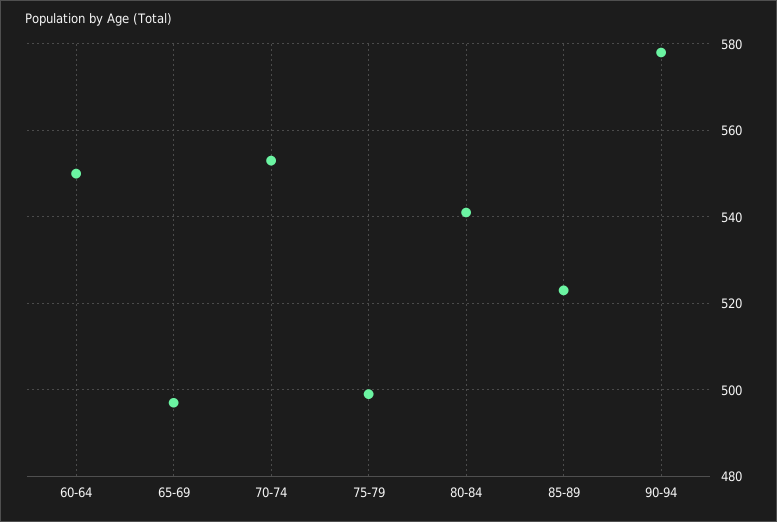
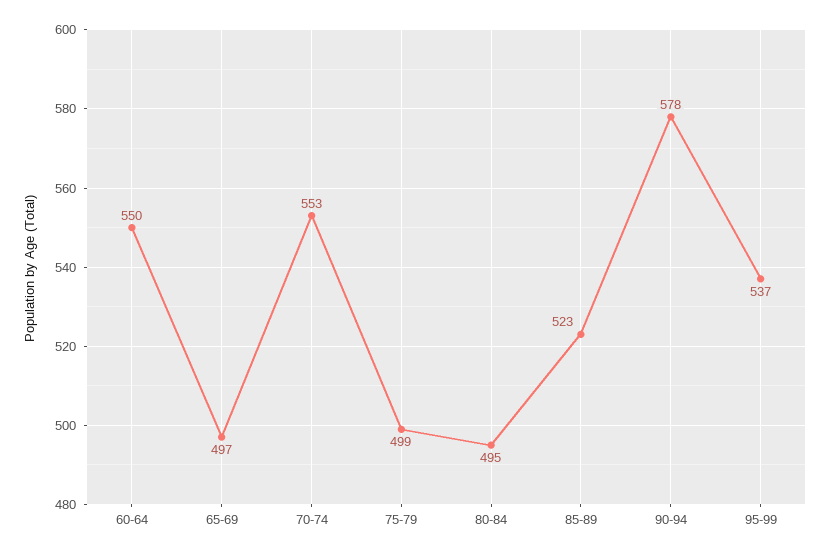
80-84: 540 -> 495
95-99: none -> 537

